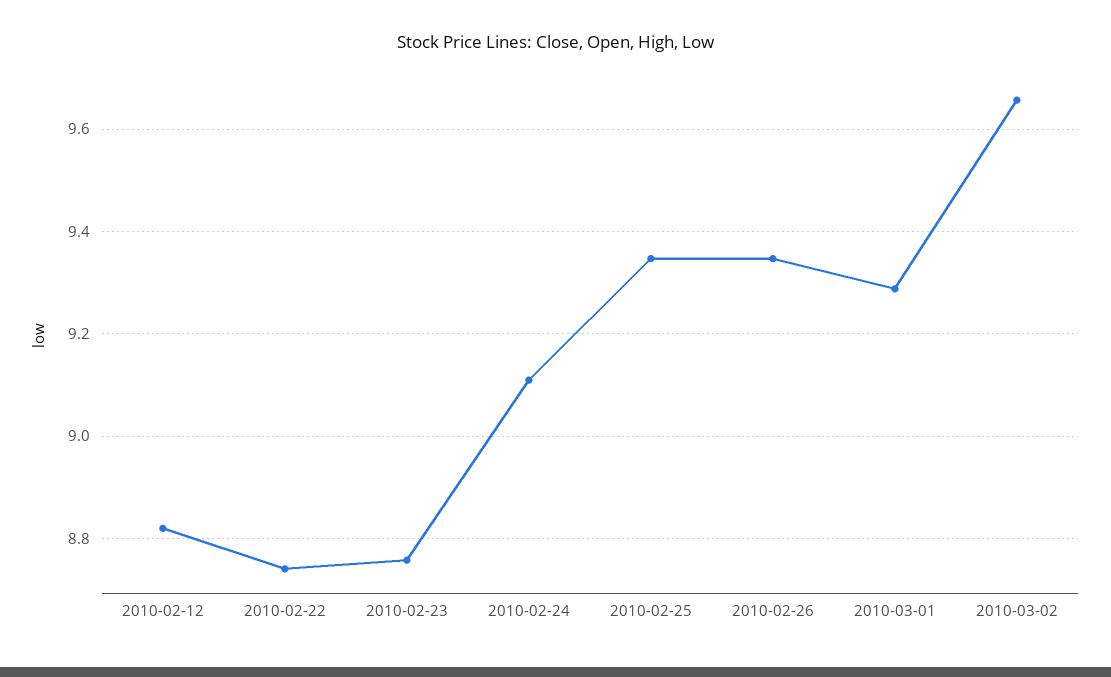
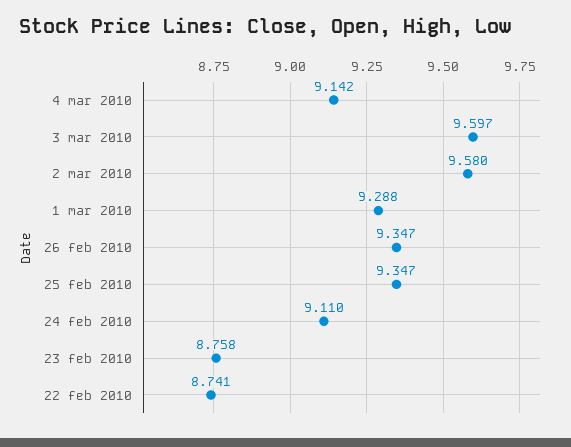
2010-02-12: 8.82 -> none
2010-03-02: 9.66 -> 9.58
4 mar 2010: none -> 9.142
3 mar 2010: none -> 9.597

